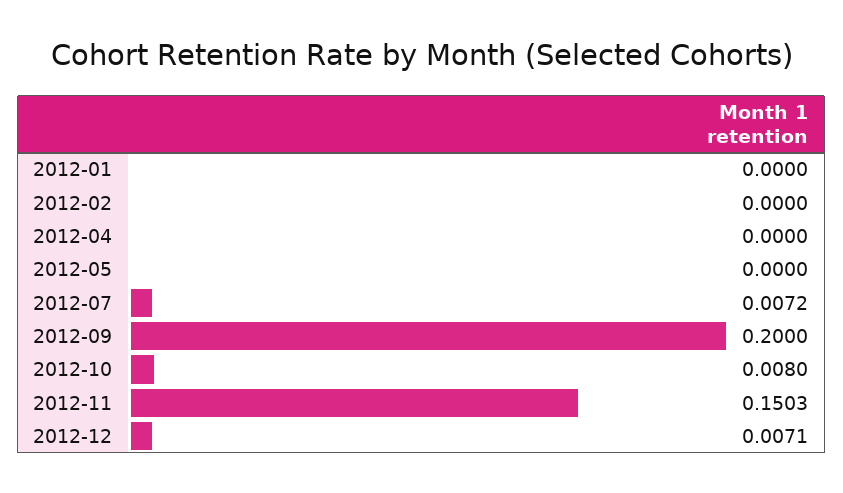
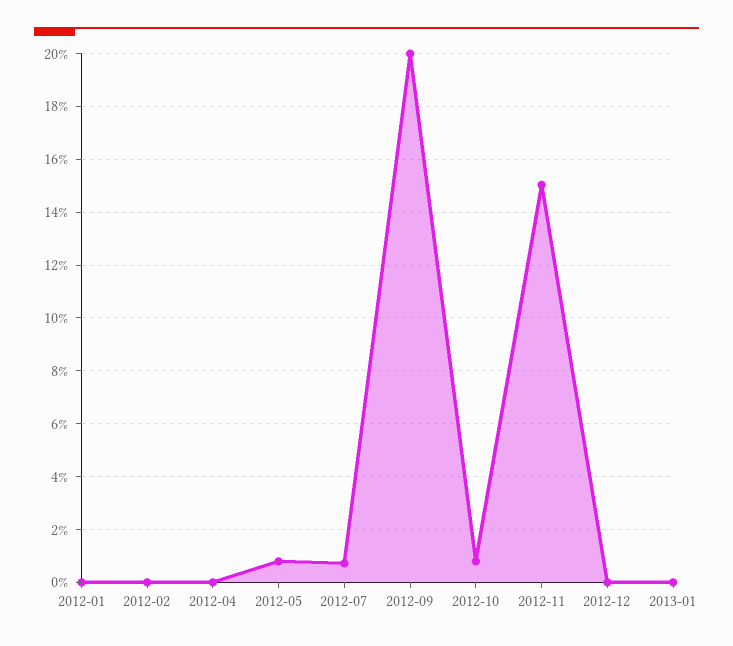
2012-05: 0 -> 0.0075
2012-12: 0.0071 -> 0
2013-01: none -> 0

